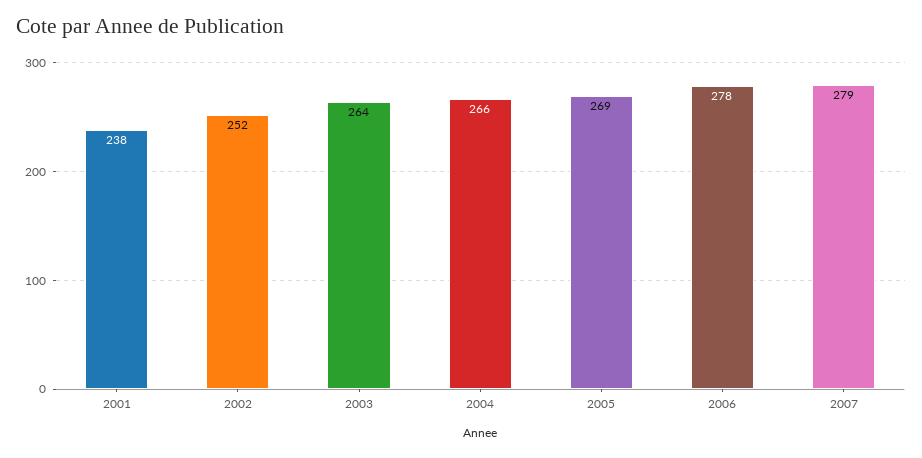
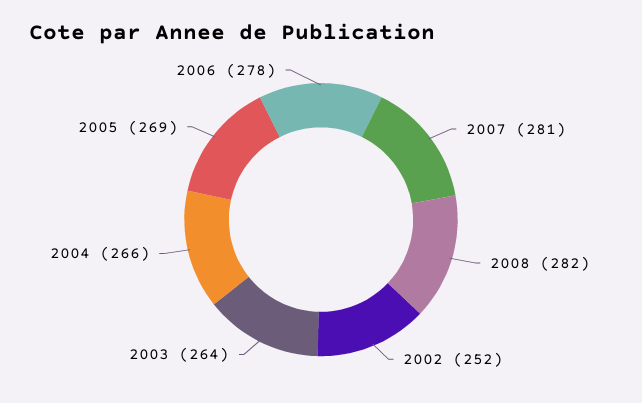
2001: 238 -> none
2007: 279 -> 281
2008: none -> 282

